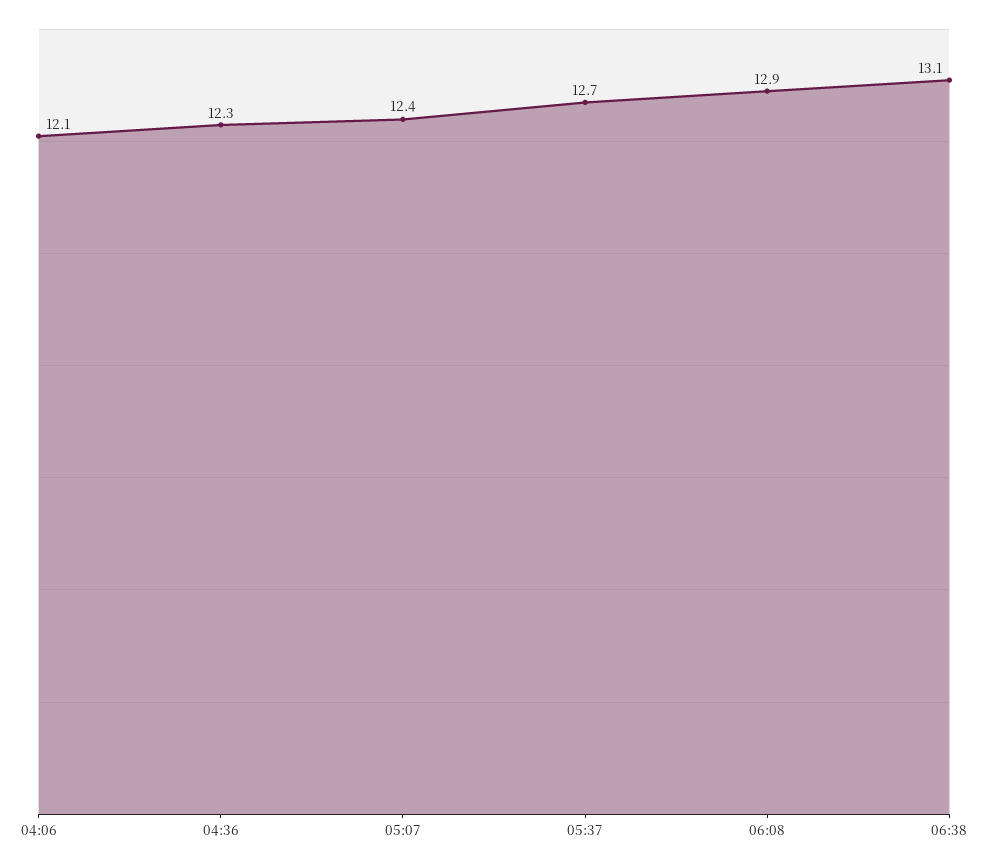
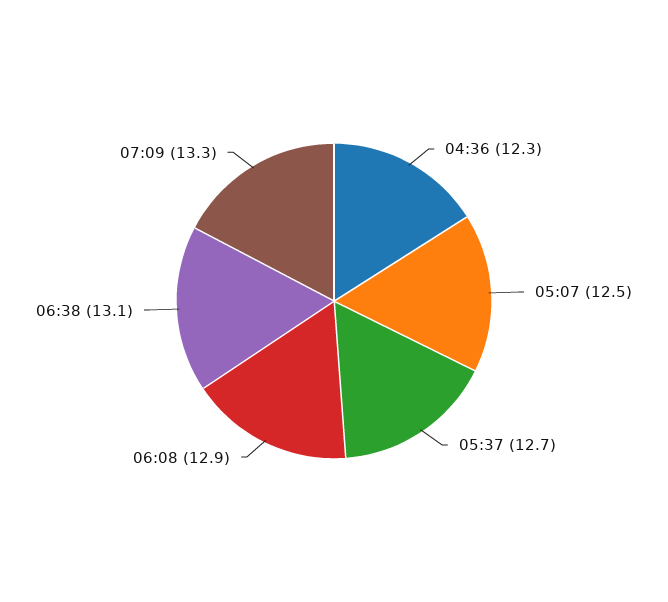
04:06: 12.1 -> none
05:07: 12.4 -> 12.5
07:09: none -> 13.3

